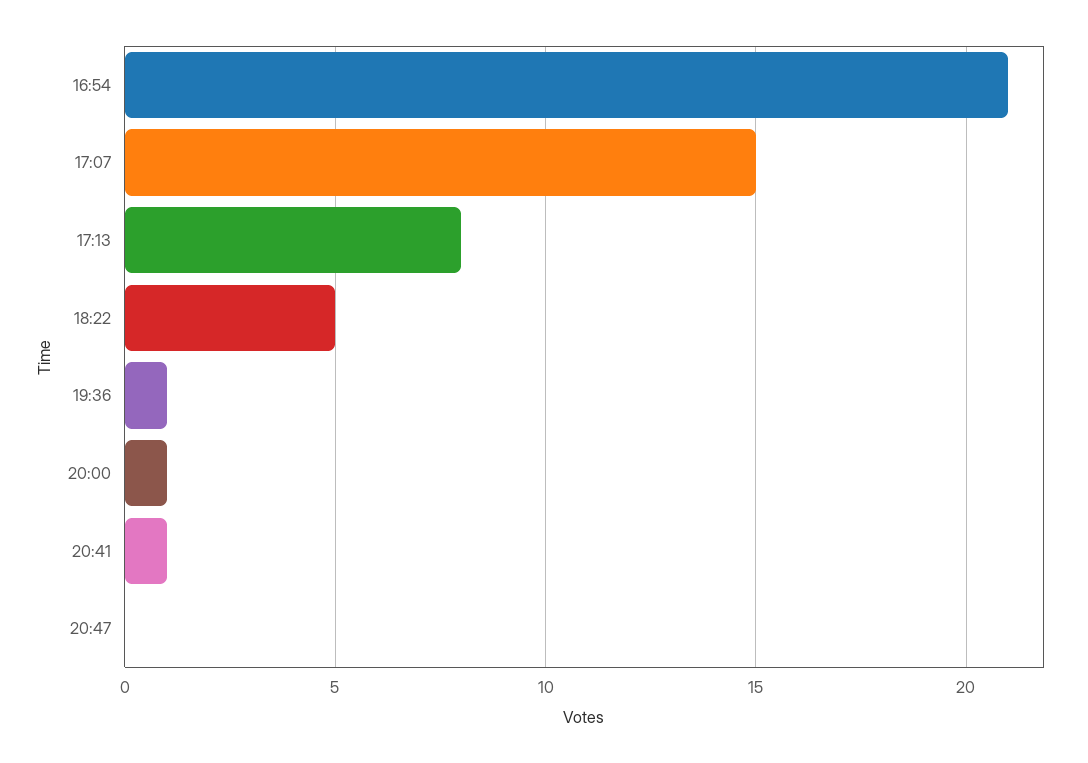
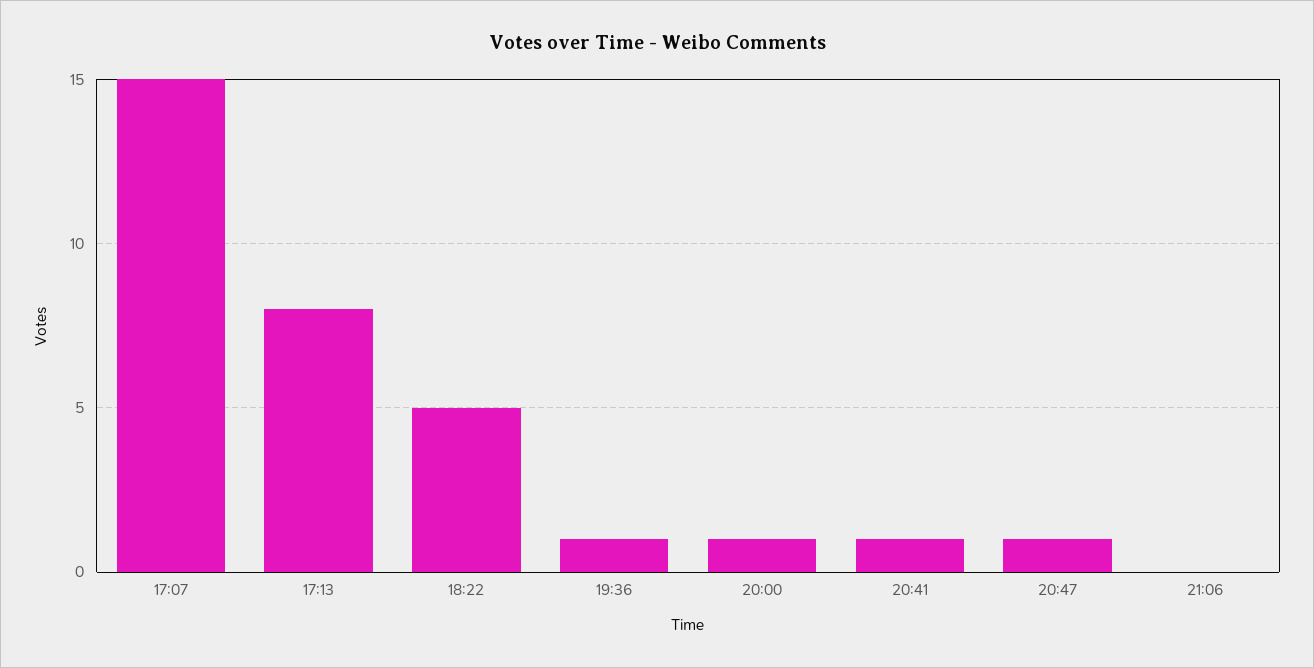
16:54: 21 -> none
20:47: 0 -> 1
21:06: none -> 0

